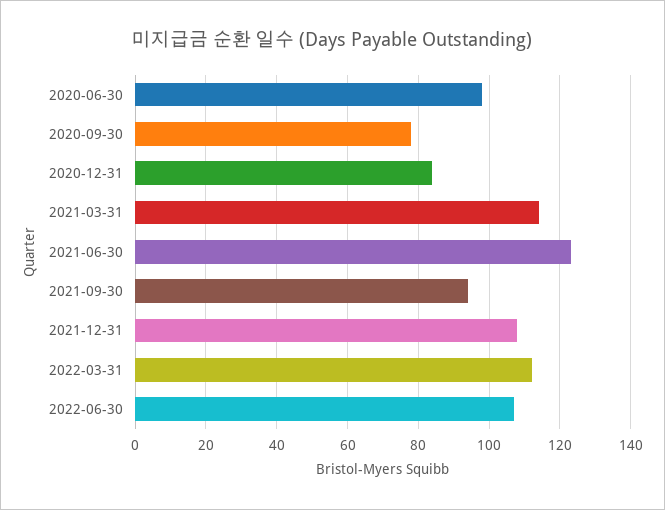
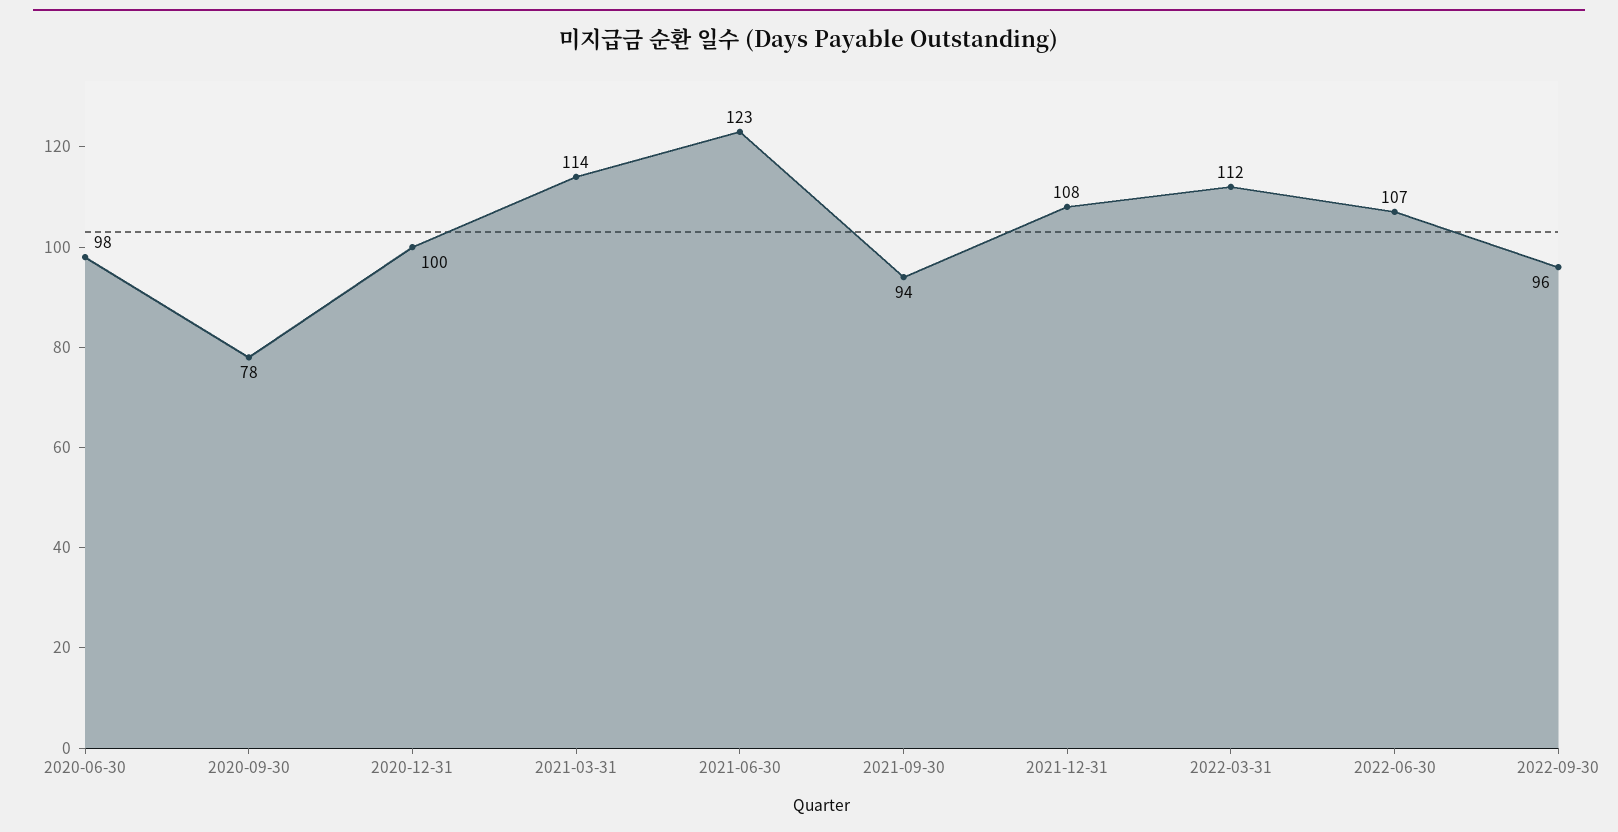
2020-12-31: 85 -> 100
2022-09-30: none -> 96

